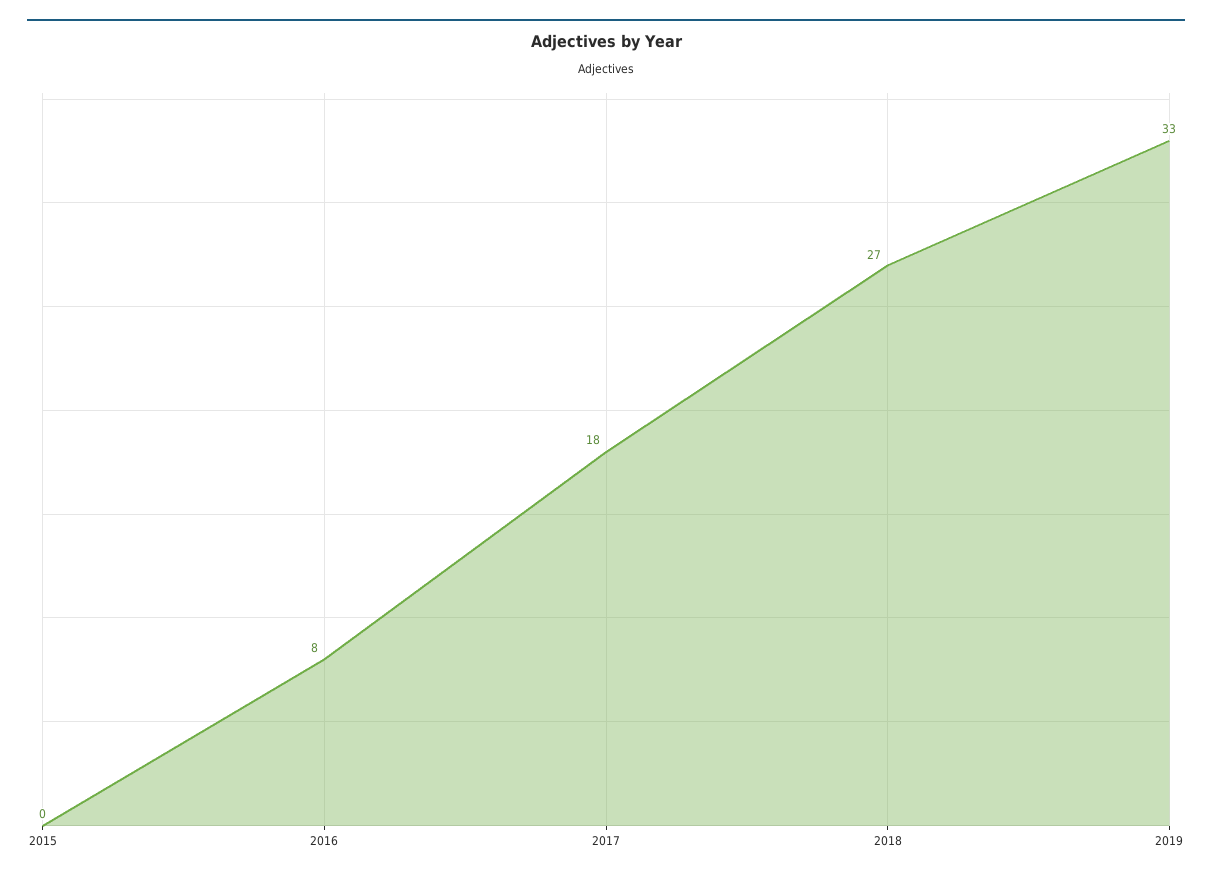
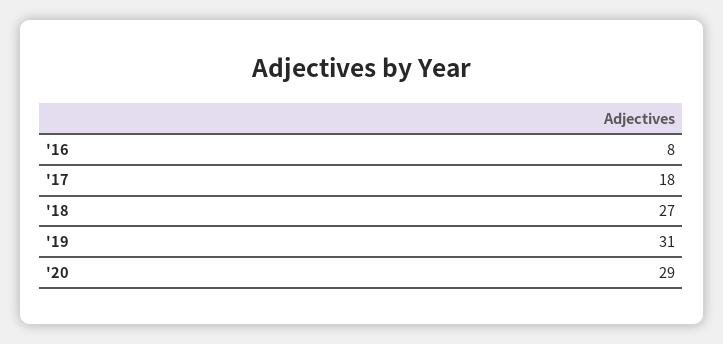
2015: 0 -> none
2019: 33 -> 31
'20: none -> 29

